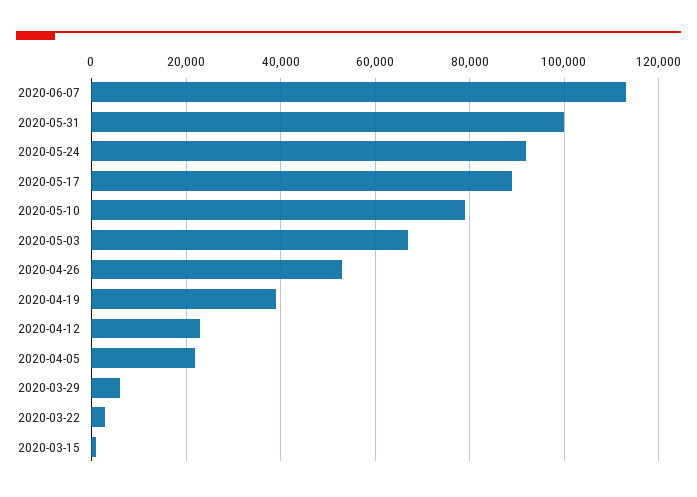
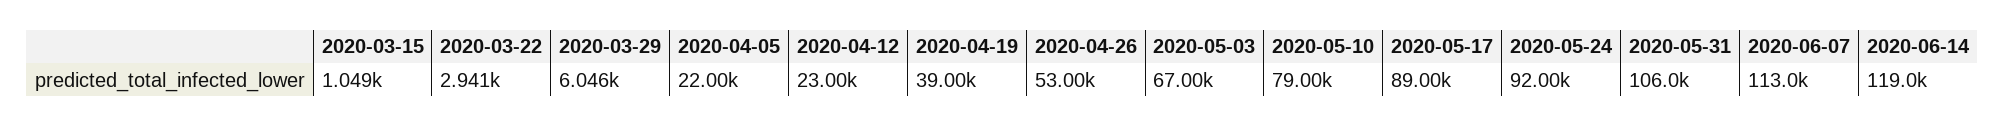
2020-05-31: 100000 -> 106000
2020-06-14: none -> 119000

